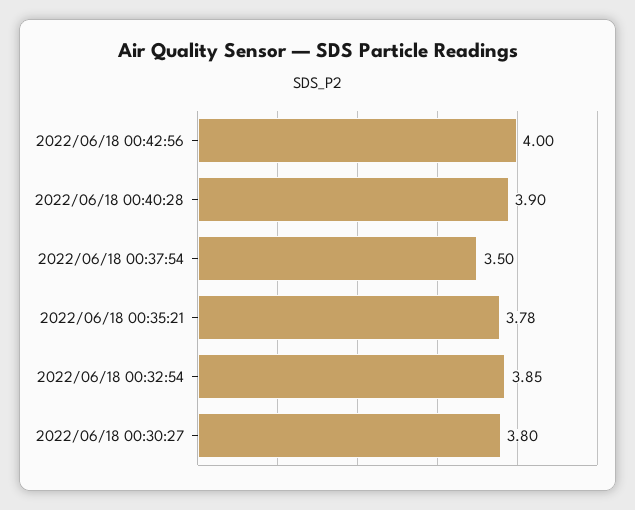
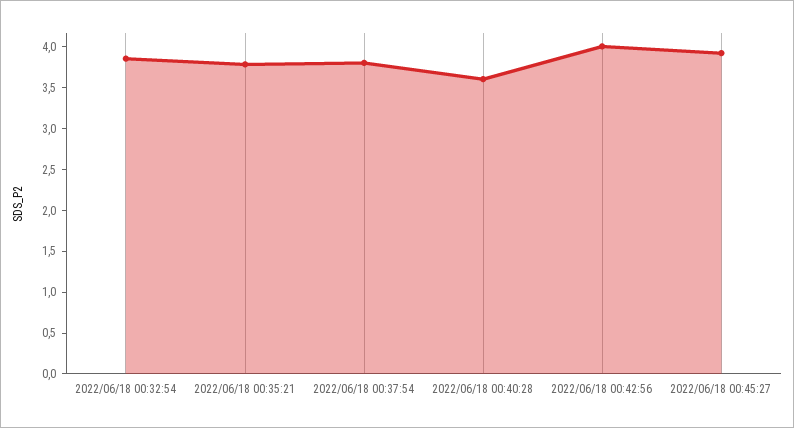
2022/06/18 00:40:28: 3.9 -> 3.6
2022/06/18 00:37:54: 3.5 -> 3.8
2022/06/18 00:30:27: 3.8 -> none
2022/06/18 00:45:27: none -> 3.9

